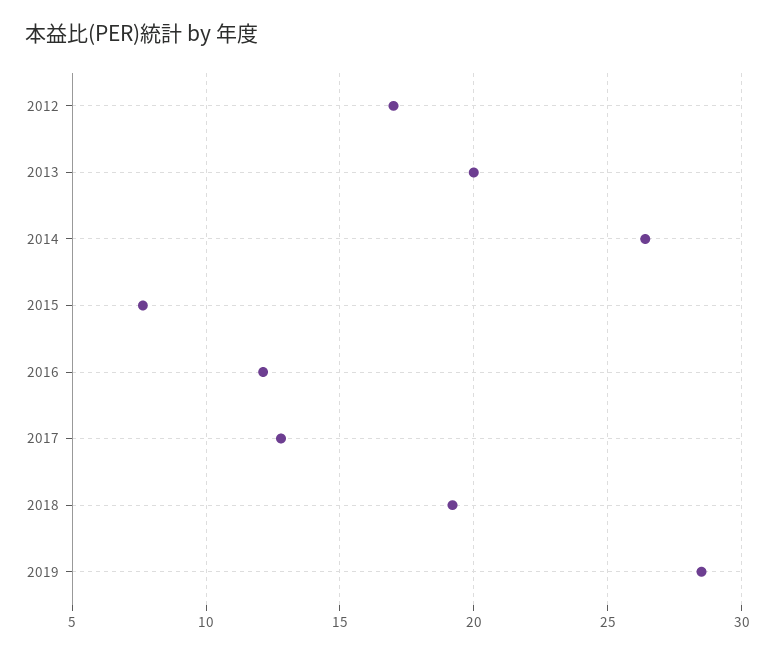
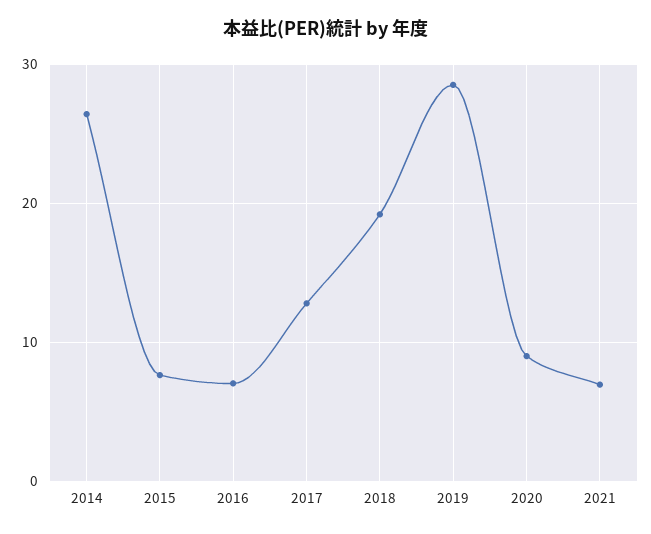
2012: 17 -> none
2013: 20 -> none
2016: 12 -> 7
2020: none -> 9
2021: none -> 7

